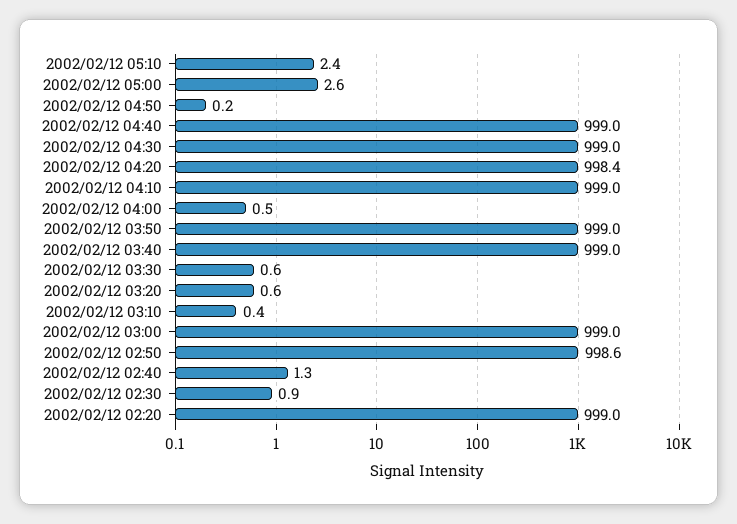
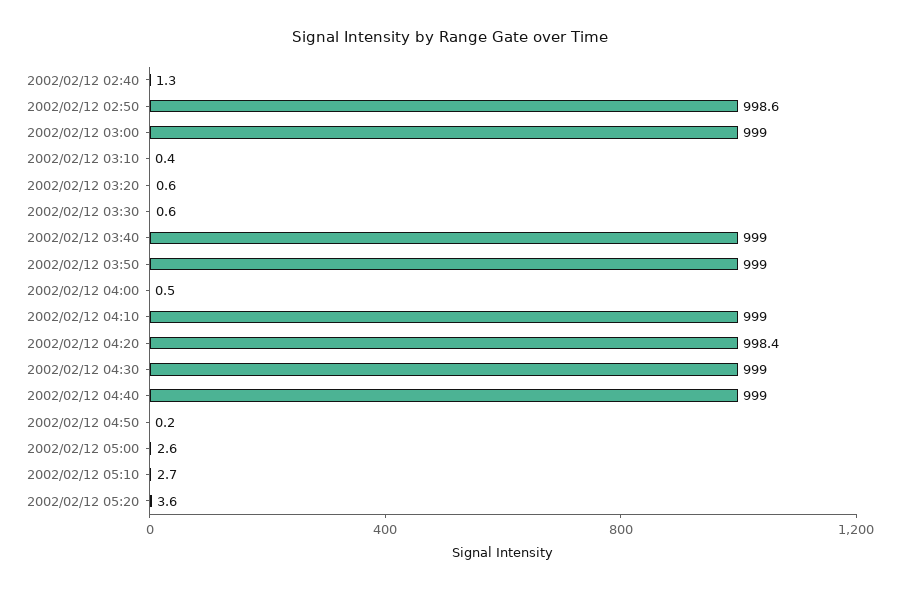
2002/02/12 05:10: 2.4 -> 2.7
2002/02/12 02:30: 0.9 -> none
2002/02/12 02:20: 999 -> none
2002/02/12 05:20: none -> 3.6

